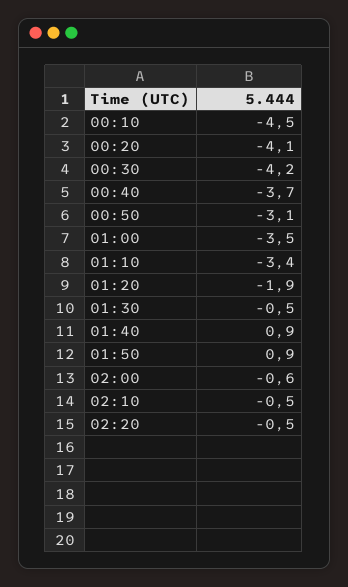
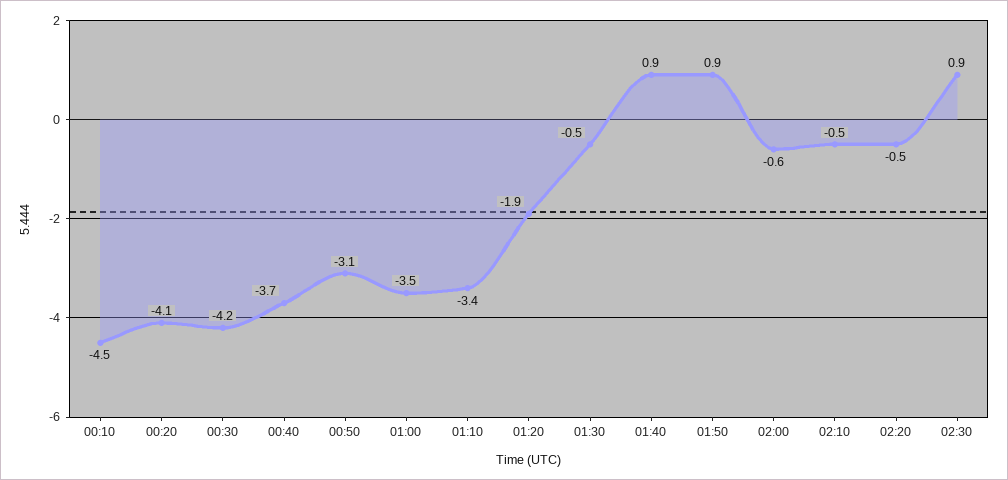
02:30: none -> 0.9

